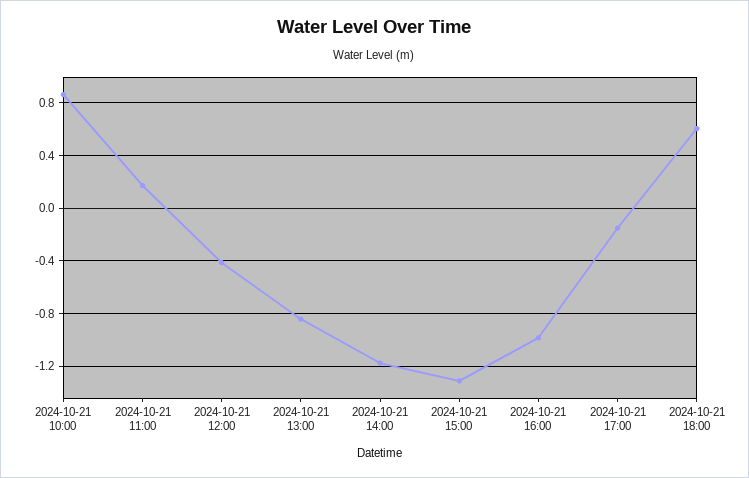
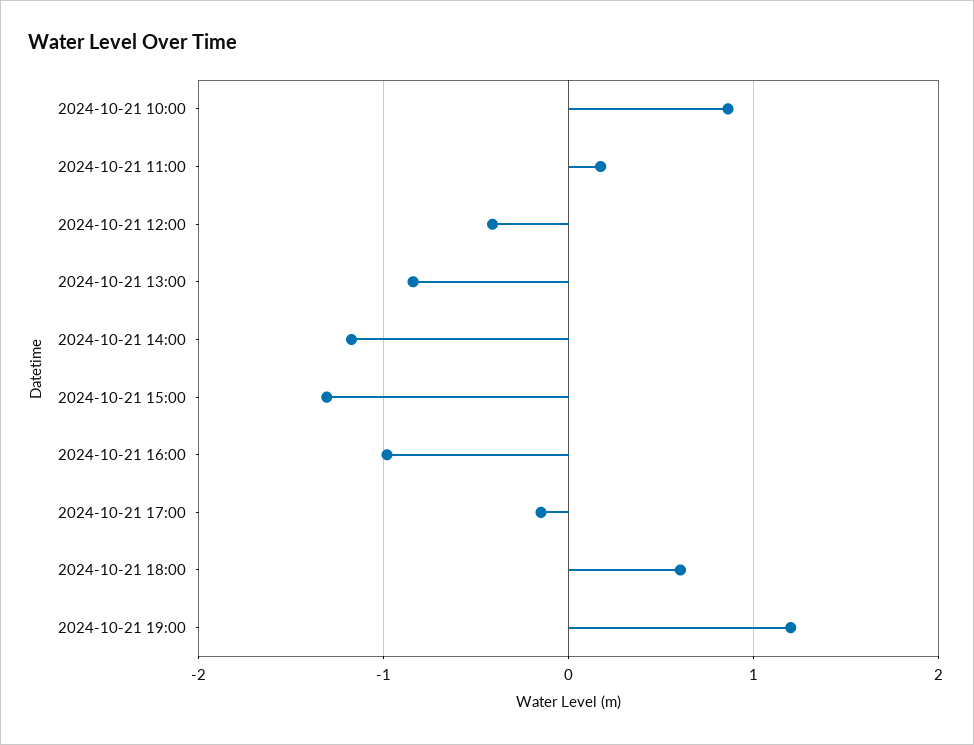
2024-10-21 19:00: none -> 1.2

